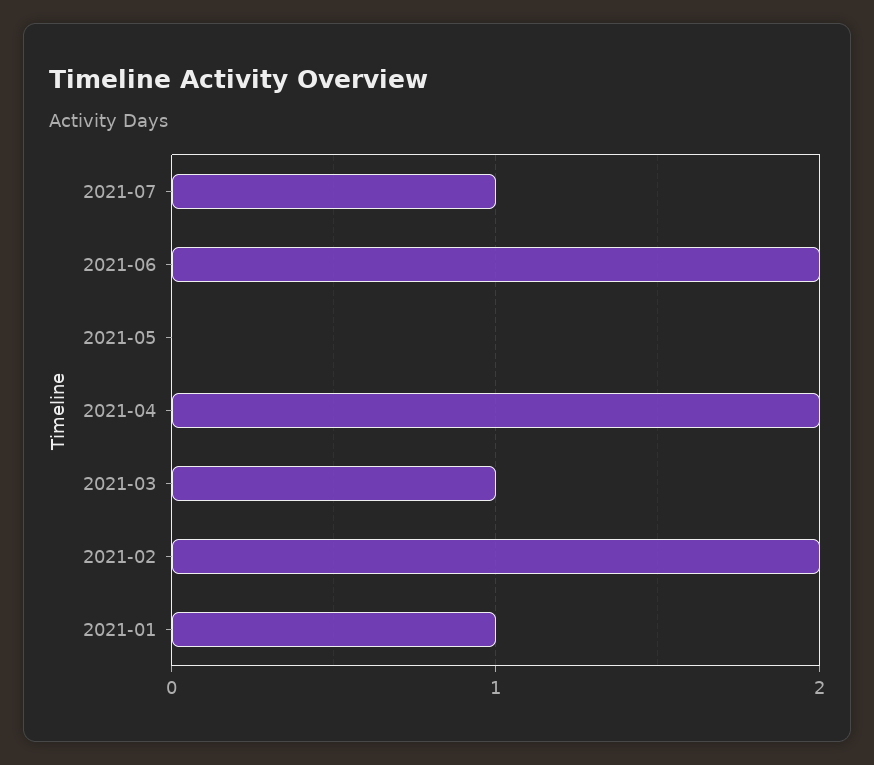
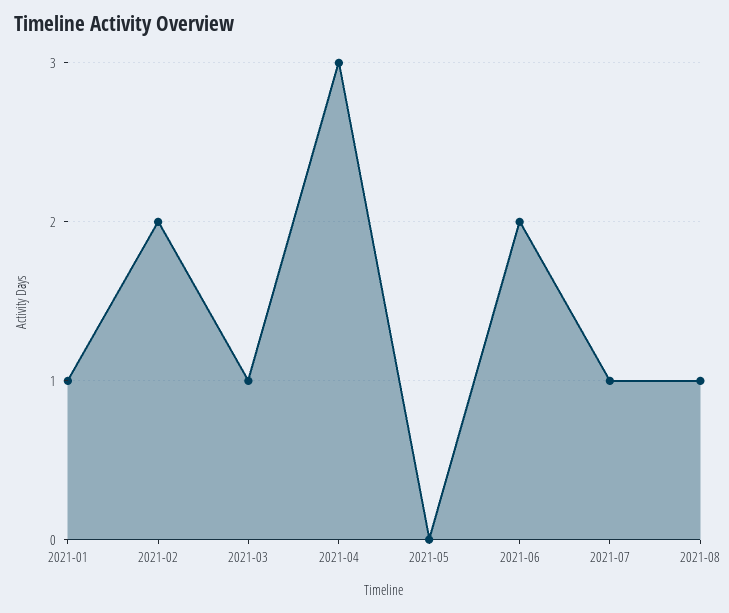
2021-04: 2 -> 3
2021-08: none -> 1

